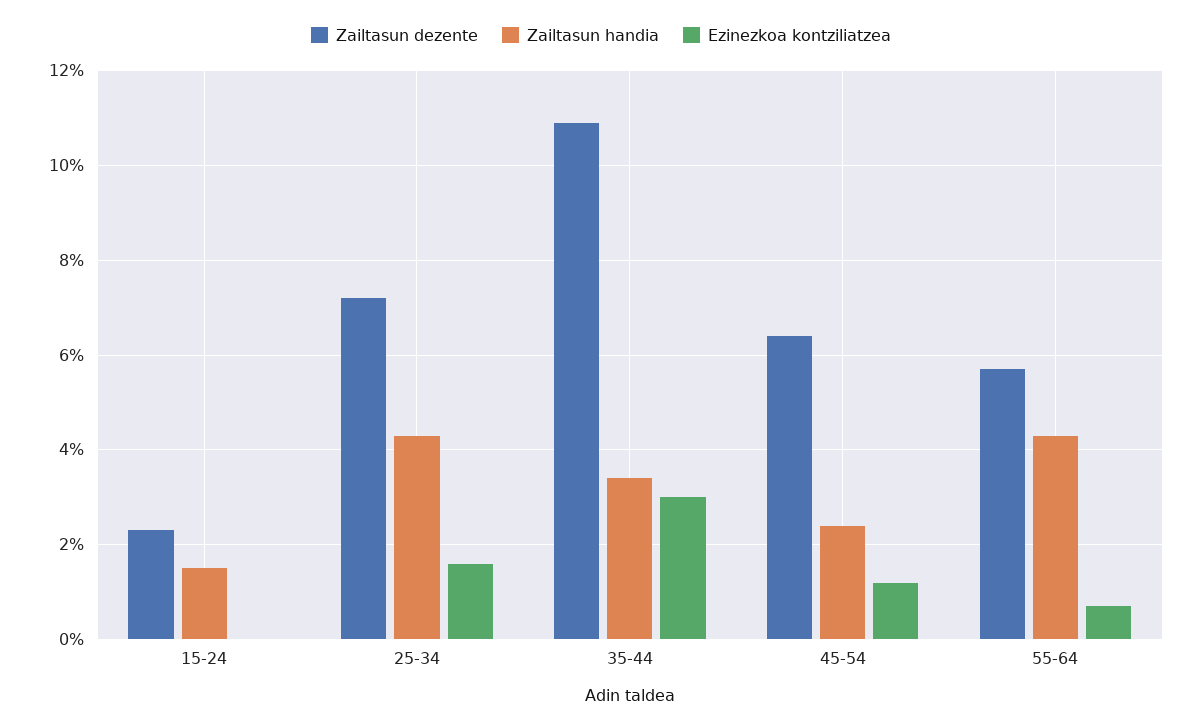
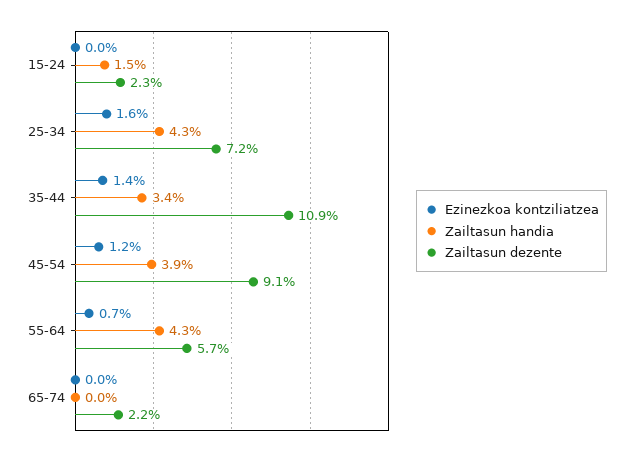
Ezinezkoa kontziliatzea, 35-44: 3 -> 1.4
Zailtasun dezente, 45-54: 6.5 -> 9.1
Zailtasun handia, 45-54: 2.5 -> 3.9
Ezinezkoa kontziliatzea, 65-74: none -> 0
Zailtasun handia, 65-74: none -> 0
Zailtasun dezente, 65-74: none -> 2.2

